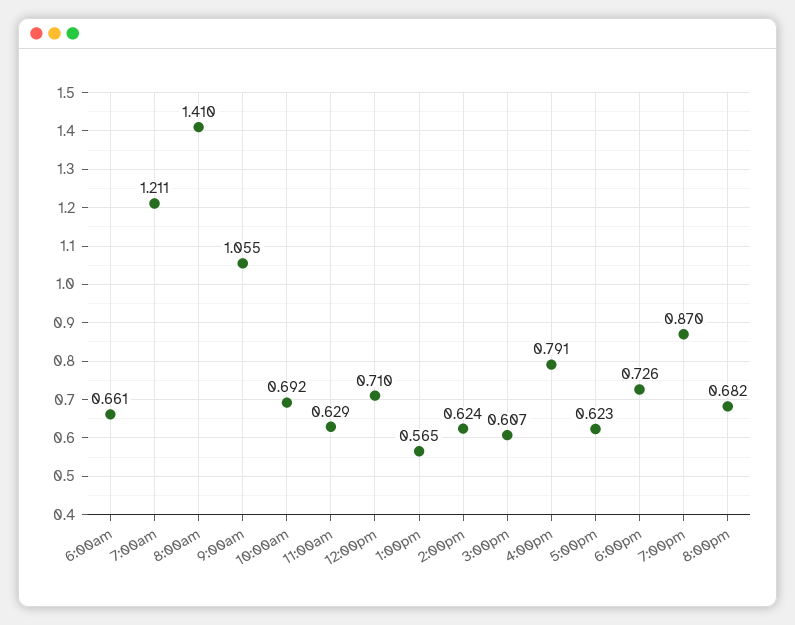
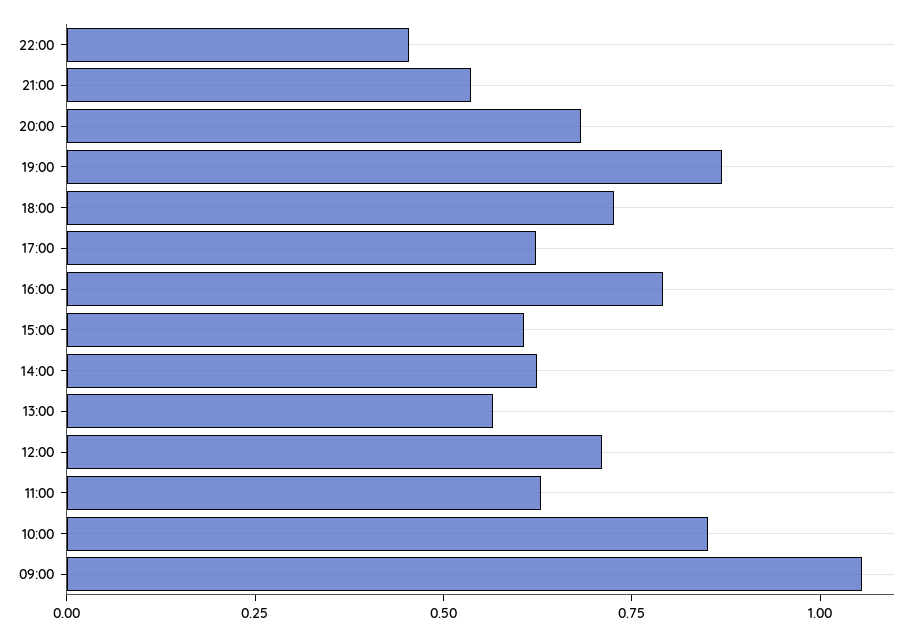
6:00am: 0.661 -> none
7:00am: 1.211 -> none
8:00am: 1.41 -> none
10:00am: 0.692 -> 0.85
22:00: none -> 0.45
21:00: none -> 0.55

